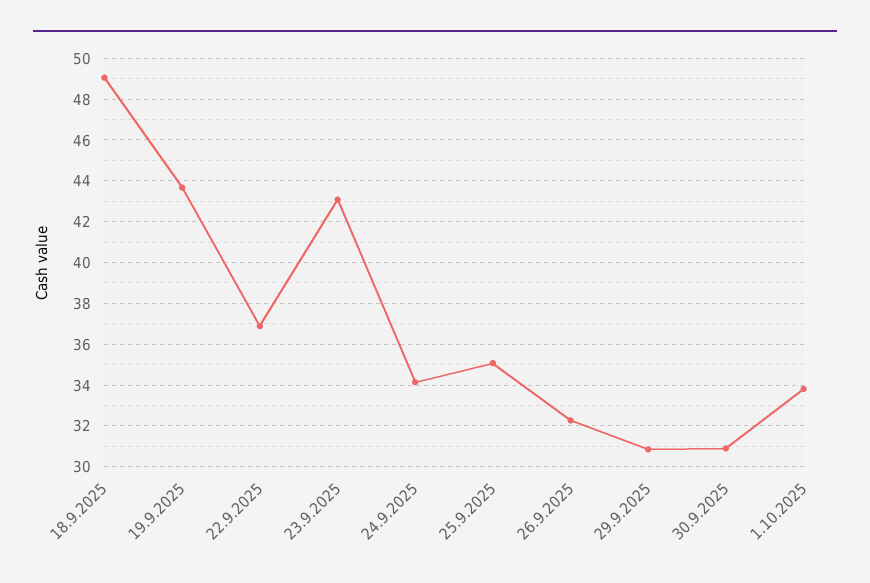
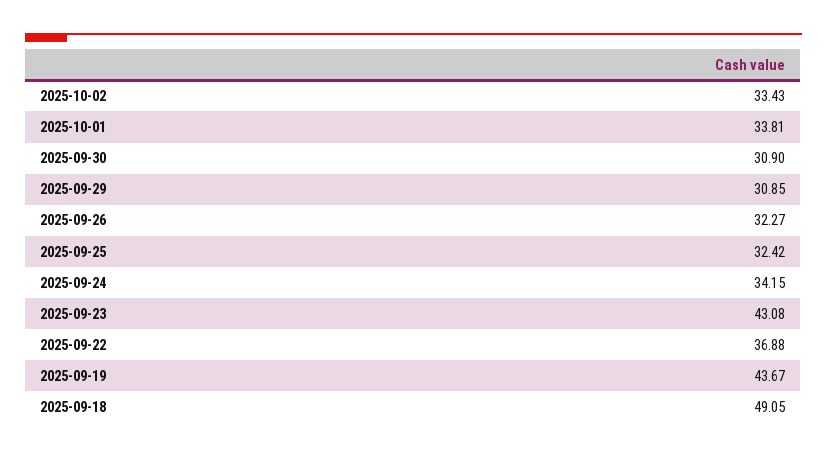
25.9.2025: 35 -> 32.42
2025-10-02: none -> 33.43

